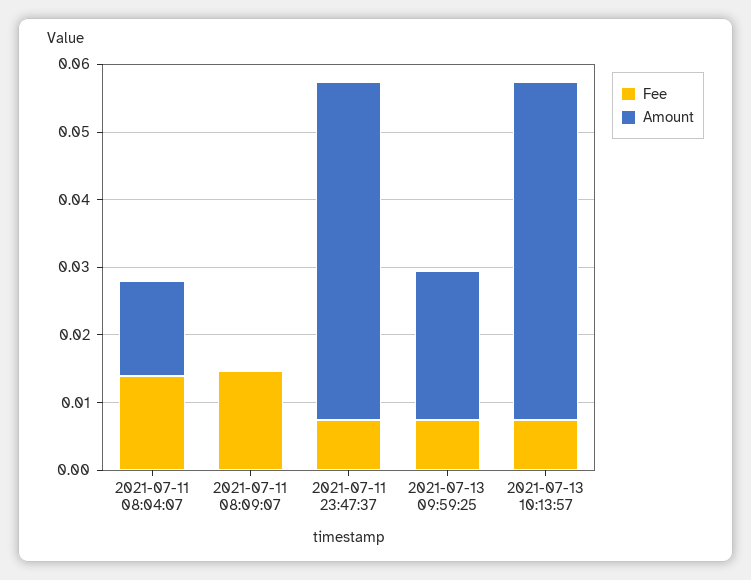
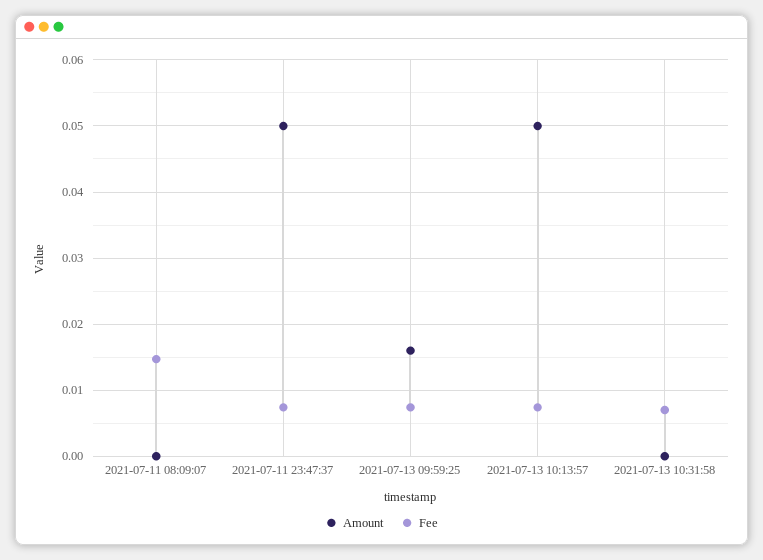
Fee, 2021-07-11 08:04:07: 0.014 -> none
Amount, 2021-07-11 08:04:07: 0.014 -> none
Amount, 2021-07-13 09:59:25: 0.022 -> 0.016
Amount, 2021-07-13 10:31:58: none -> 0
Fee, 2021-07-13 10:31:58: none -> 0.007

